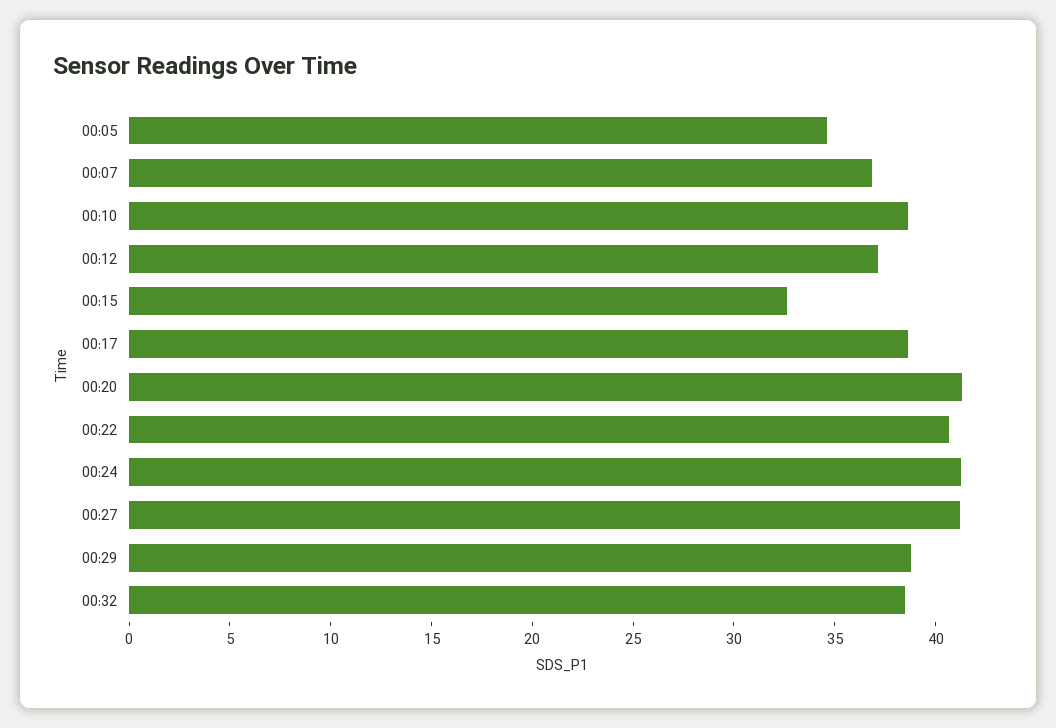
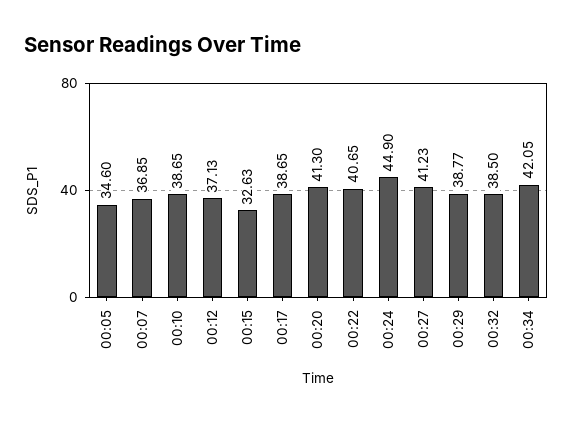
00:24: 41 -> 44.9
00:34: none -> 42.05

